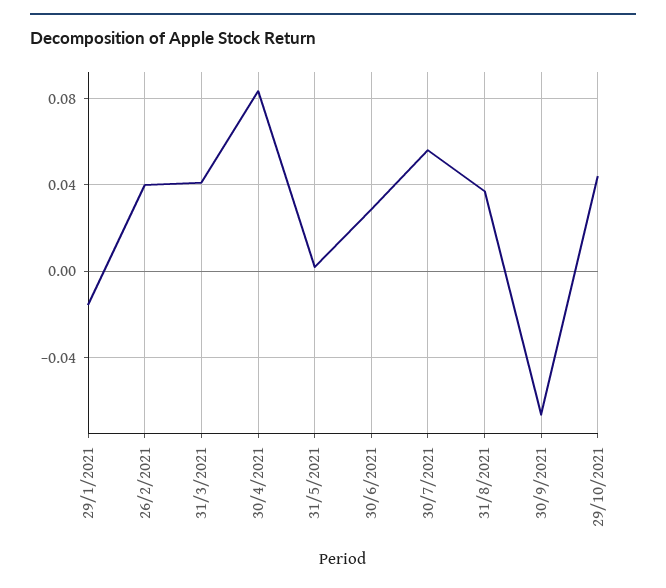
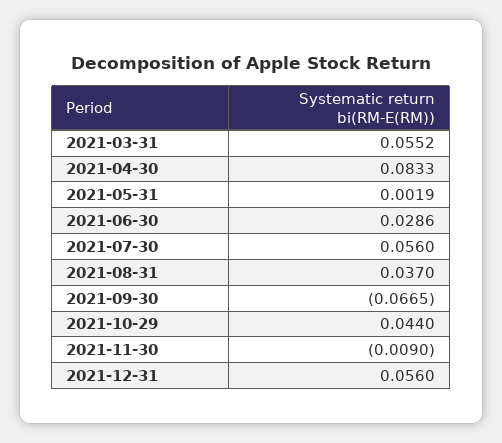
29/1/2021: -0.015 -> none
26/2/2021: 0.04 -> none
31/3/2021: 0.04 -> 0.0552
2021-11-30: none -> -0.009
2021-12-31: none -> 0.056

